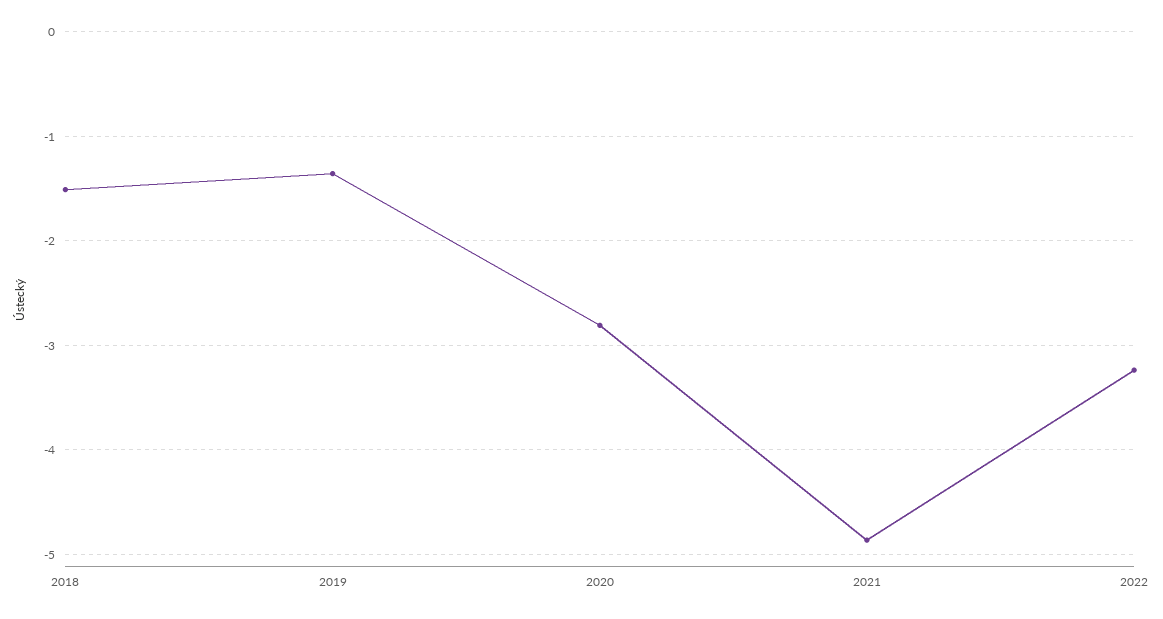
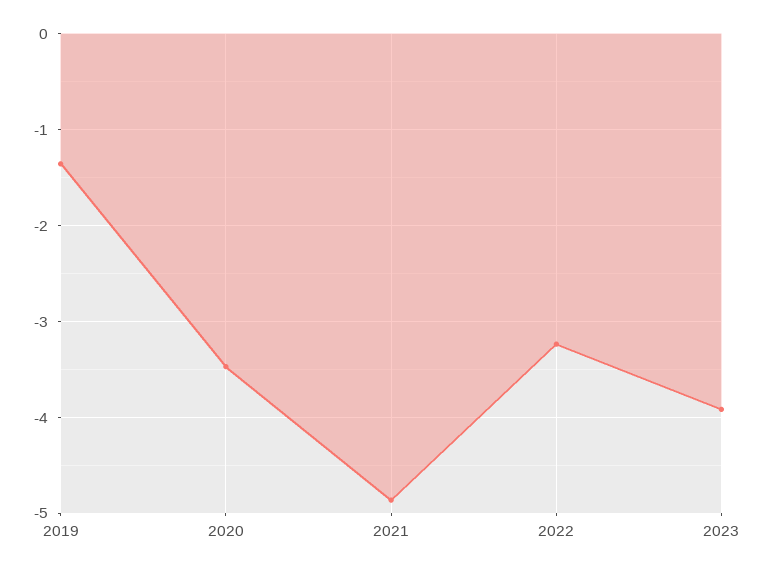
2018: -1.5 -> none
2020: -2.8 -> -3.5
2023: none -> -3.9

